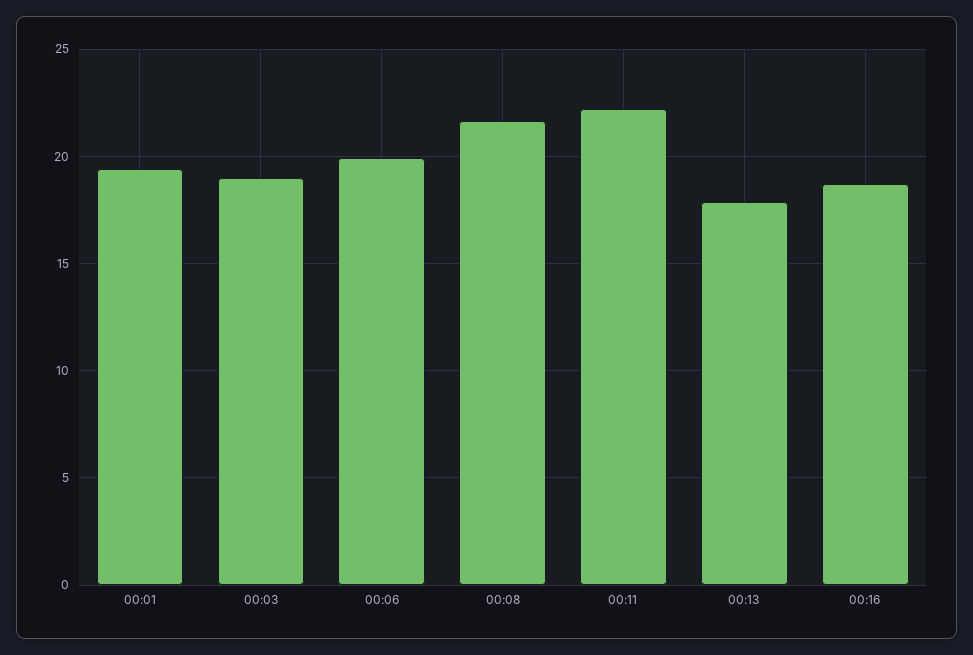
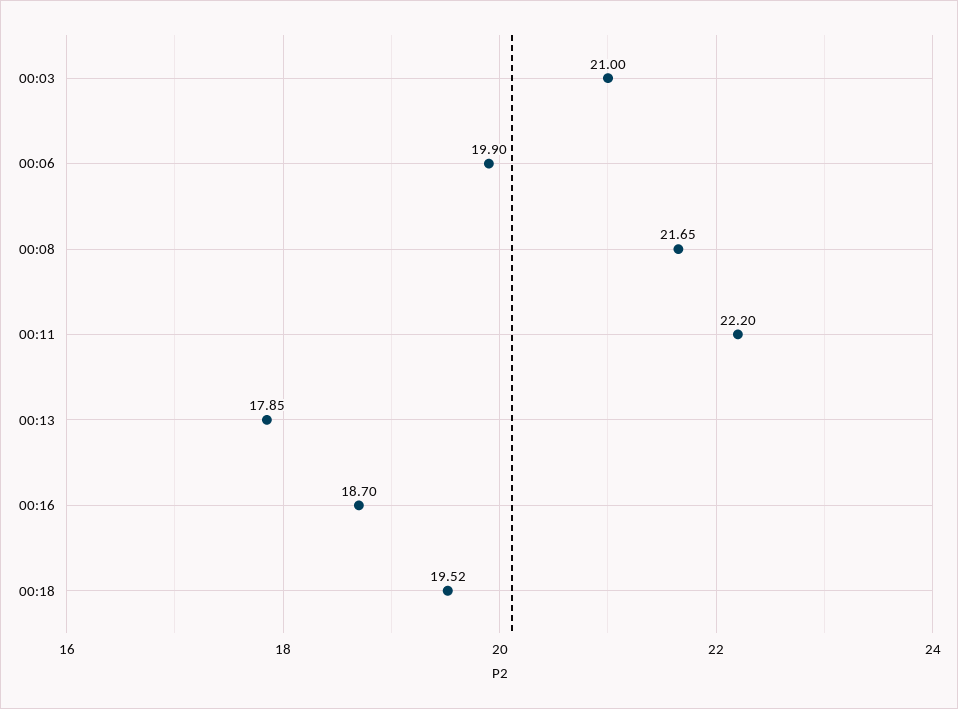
00:01: 19.5 -> none
00:03: 19 -> 21
00:18: none -> 19.52

